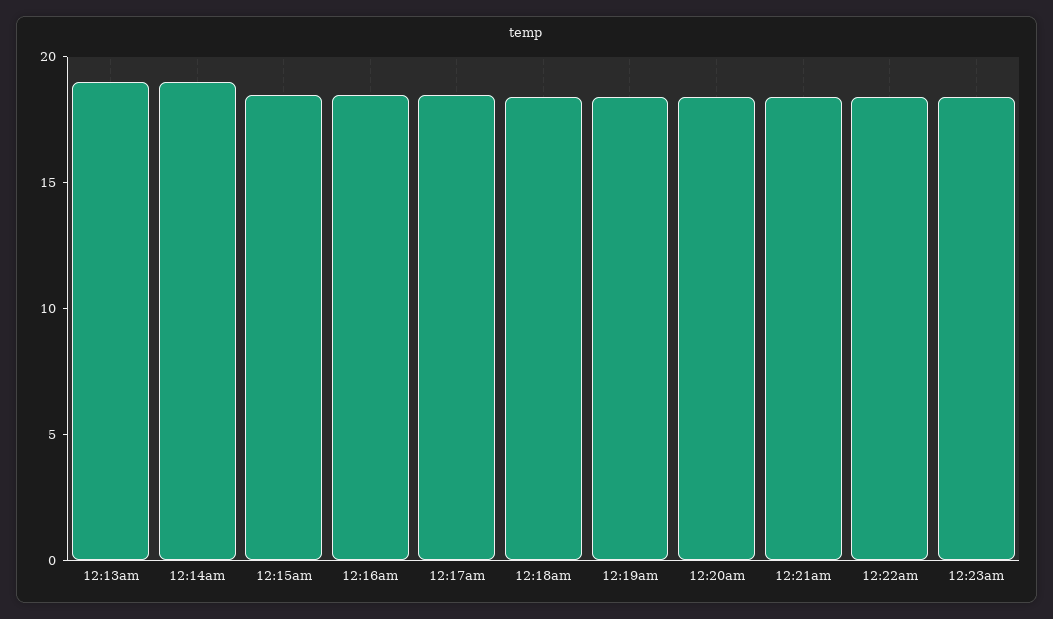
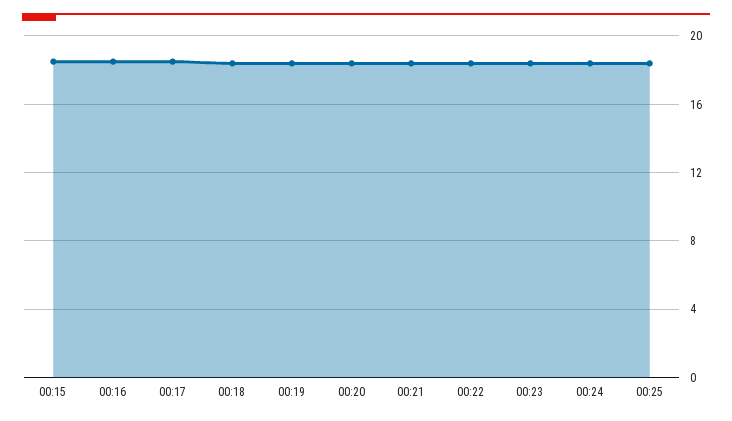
12:13am: 19 -> none
12:14am: 19 -> none
00:24: none -> 18.5
00:25: none -> 18.5

